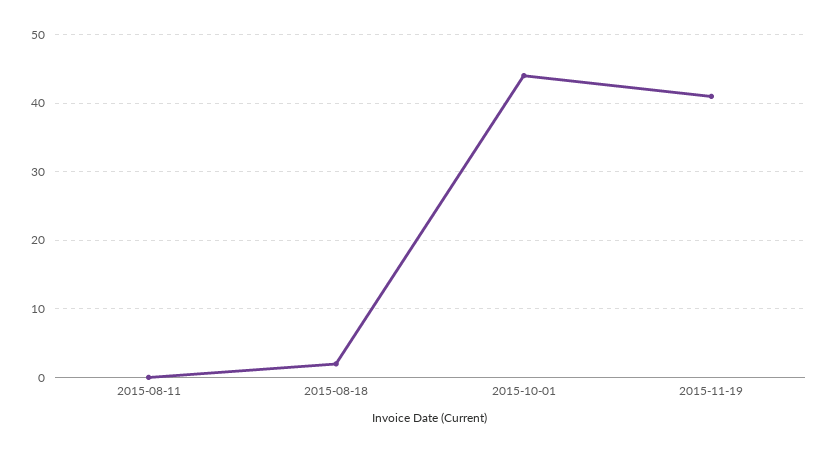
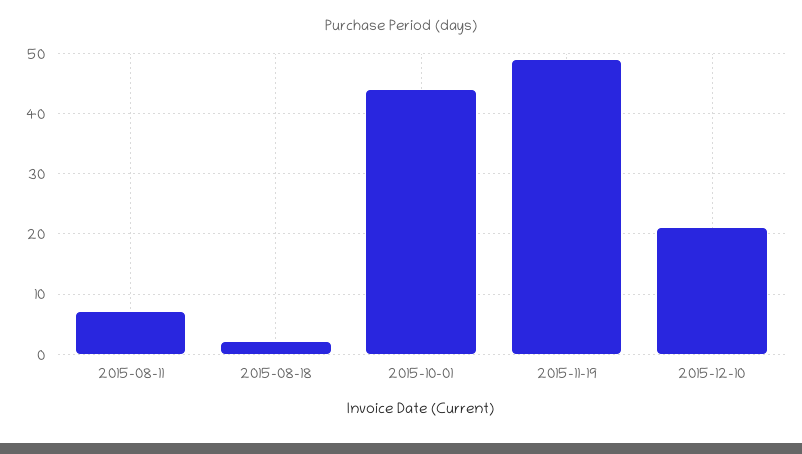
2015-08-11: 0 -> 7
2015-11-19: 41 -> 49
2015-12-10: none -> 21

